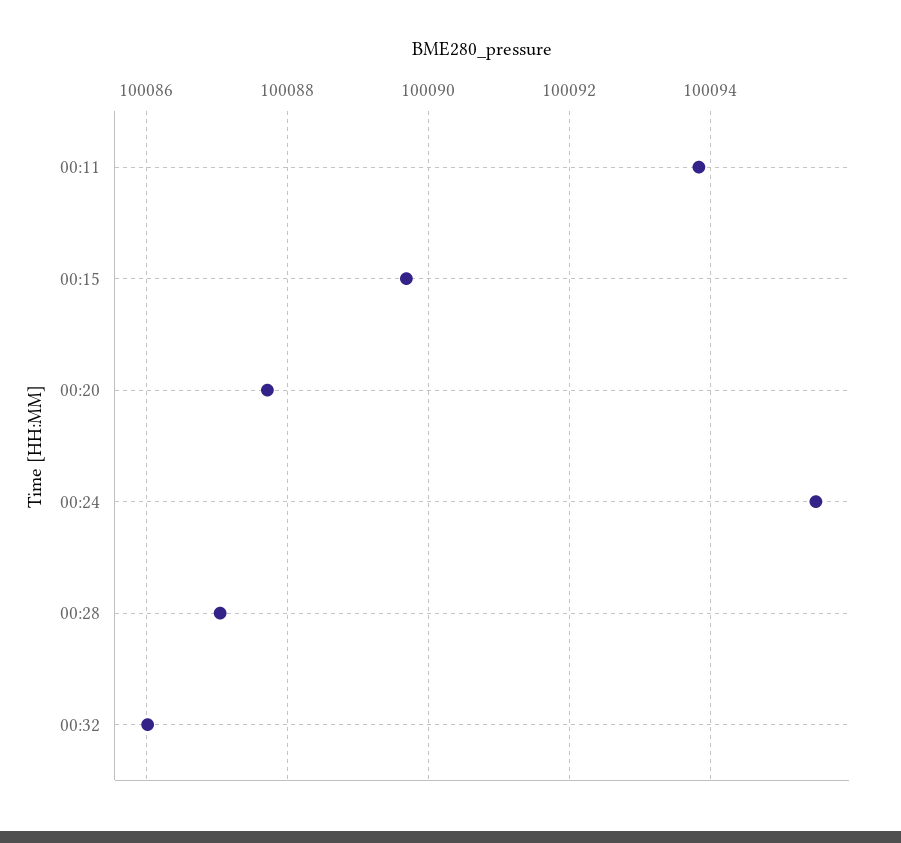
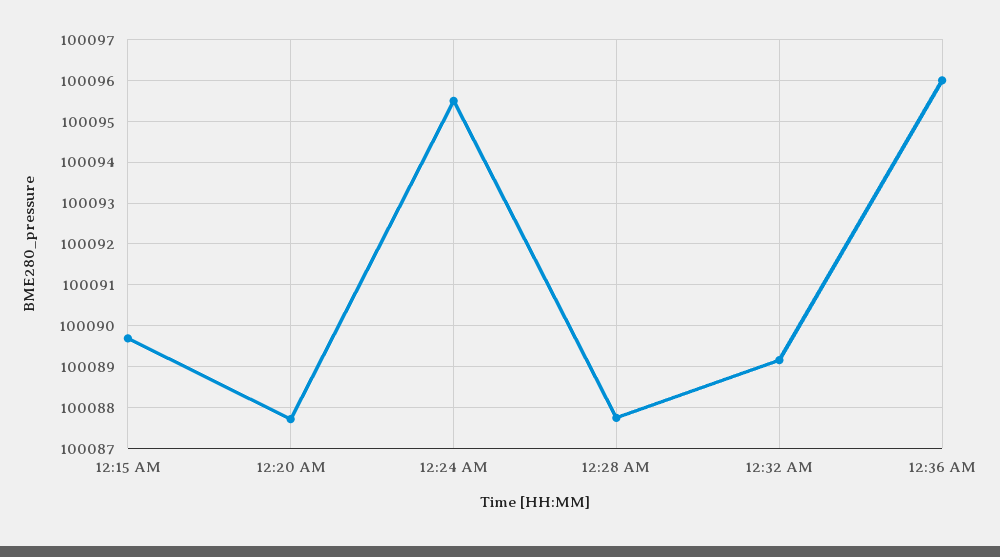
00:11: 100093.8 -> none
00:28: 100087 -> 100087.8
00:32: 100086 -> 100089.2
12:36 AM: none -> 100096

